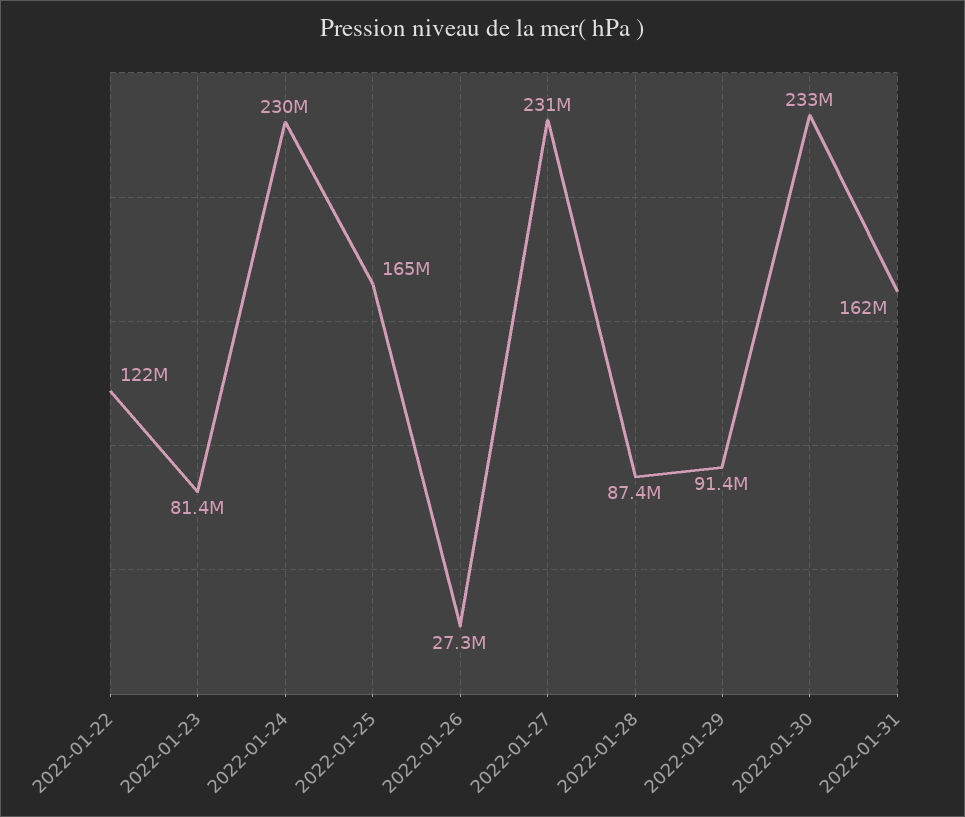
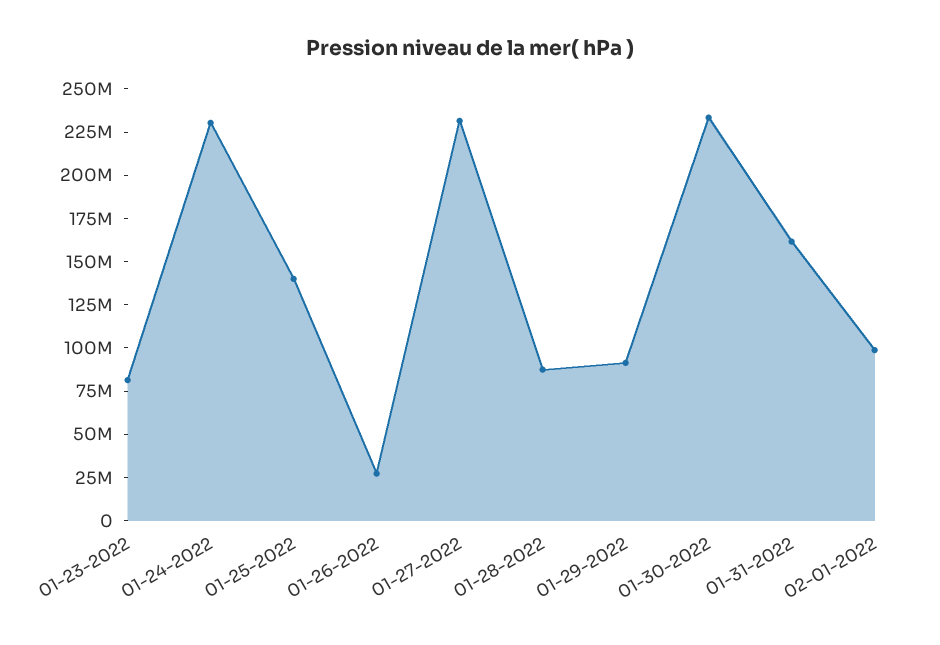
2022-01-22: 122000000 -> none
2022-01-25: 165000000 -> 140000000
02-01-2022: none -> 100000000

